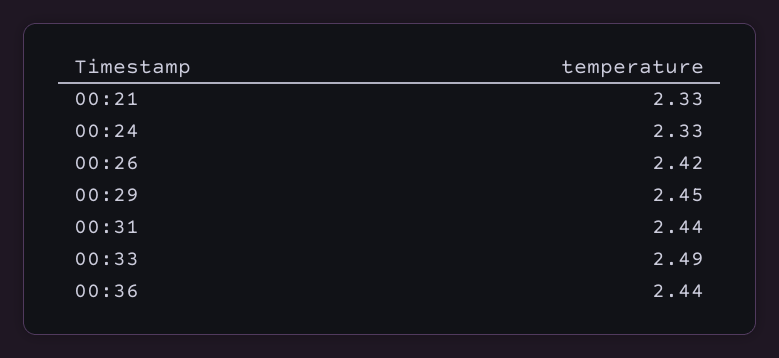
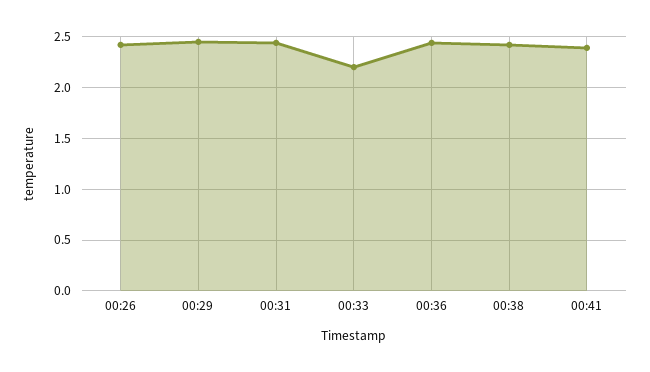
00:21: 2.33 -> none
00:24: 2.33 -> none
00:33: 2.49 -> 2.2
00:38: none -> 2.4
00:41: none -> 2.4

